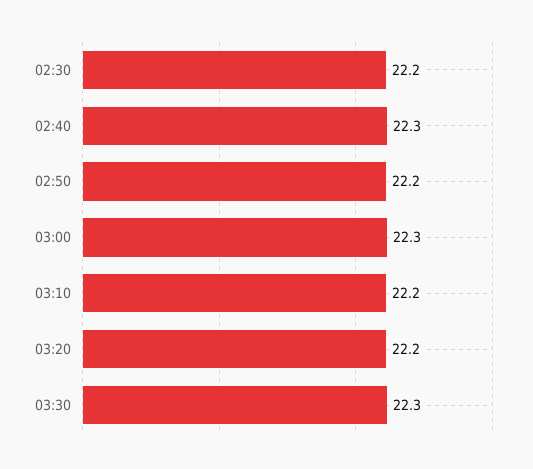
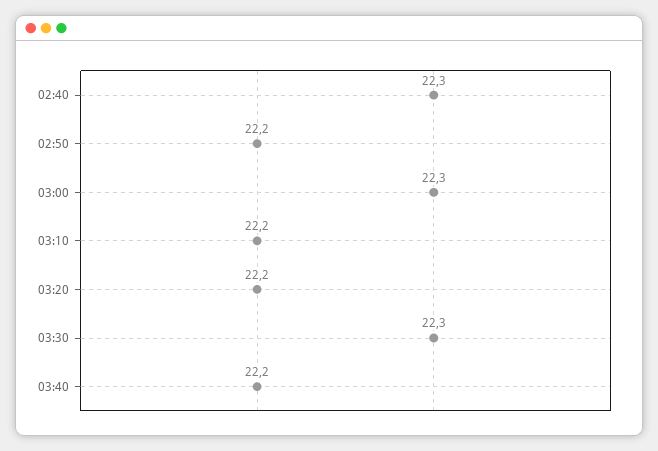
02:30: 22.2 -> none
03:40: none -> 22.2

